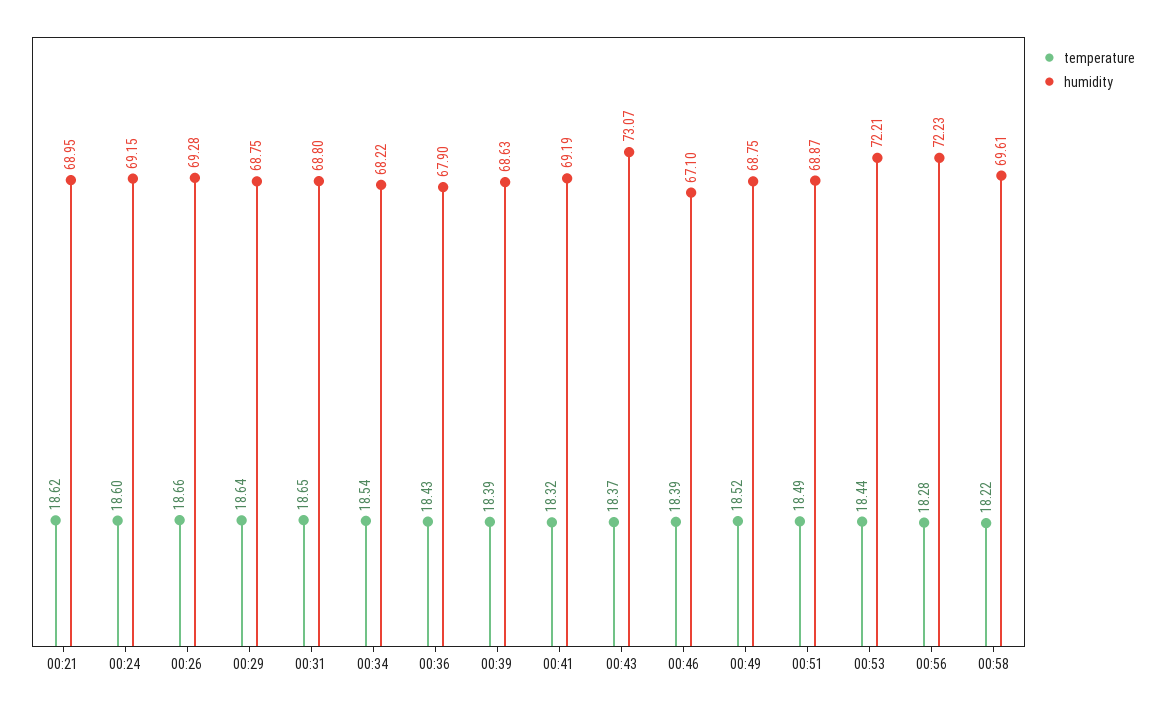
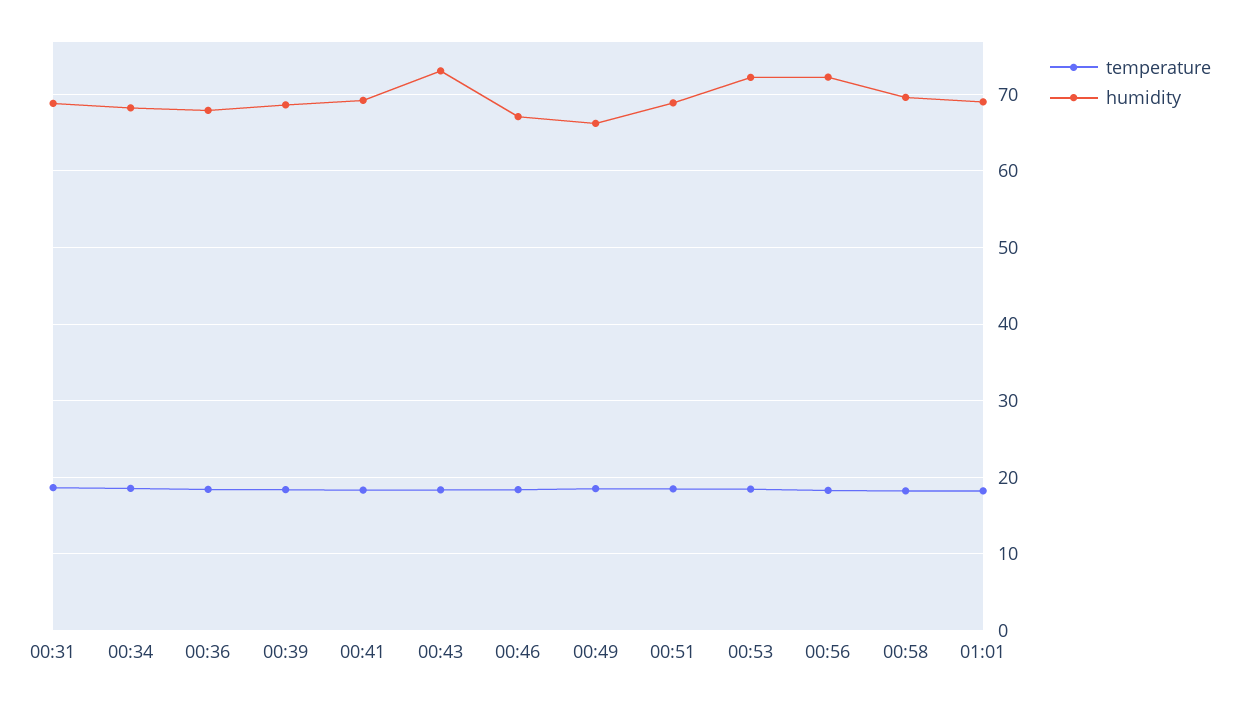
temperature, 00:21: 18.62 -> none
humidity, 00:21: 68.95 -> none
temperature, 00:24: 18.6 -> none
humidity, 00:24: 69.15 -> none
temperature, 00:26: 18.66 -> none
humidity, 00:26: 69.28 -> none
temperature, 00:29: 18.64 -> none
humidity, 00:29: 68.75 -> none
humidity, 00:49: 68.75 -> 66
temperature, 01:01: none -> 18
humidity, 01:01: none -> 69

